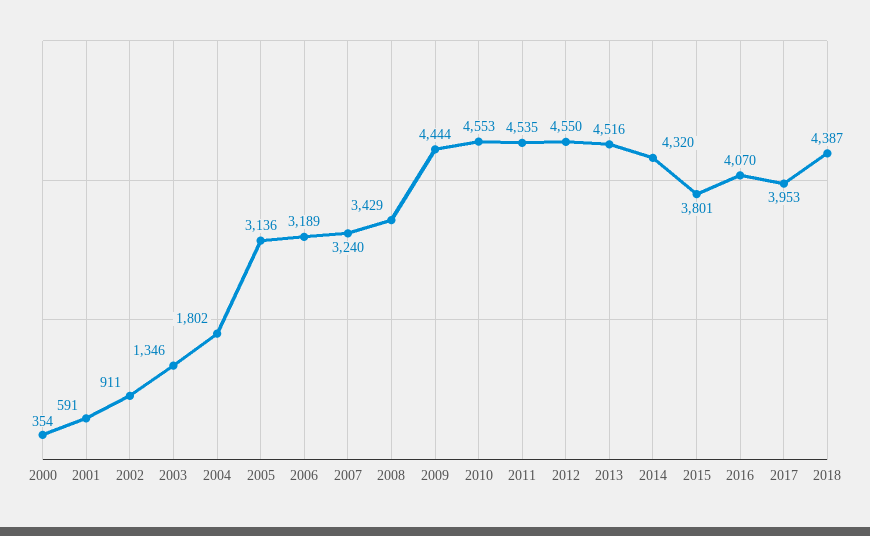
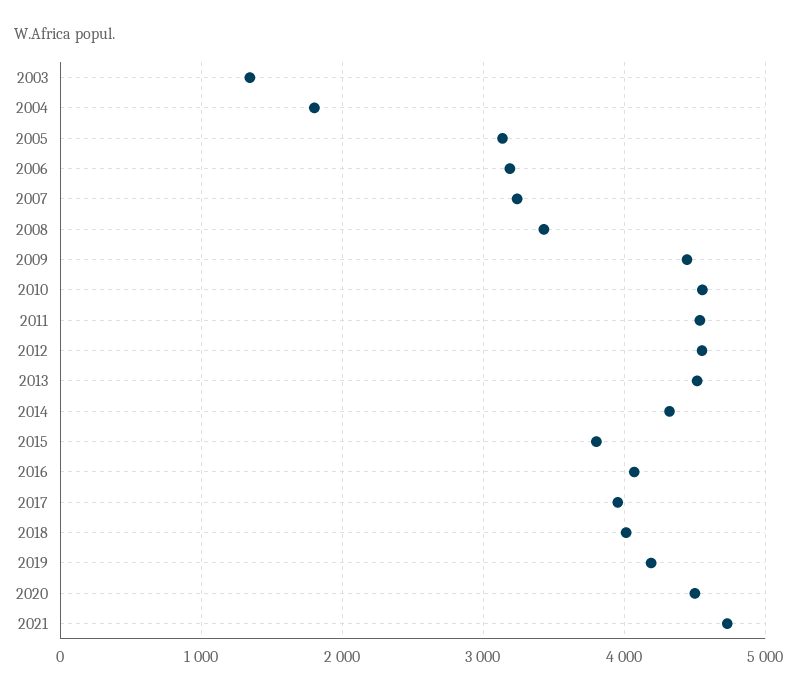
2000: 354 -> none
2001: 591 -> none
2002: 911 -> none
2018: 4387 -> 4000
2019: none -> 4200
2020: none -> 4500
2021: none -> 4700

